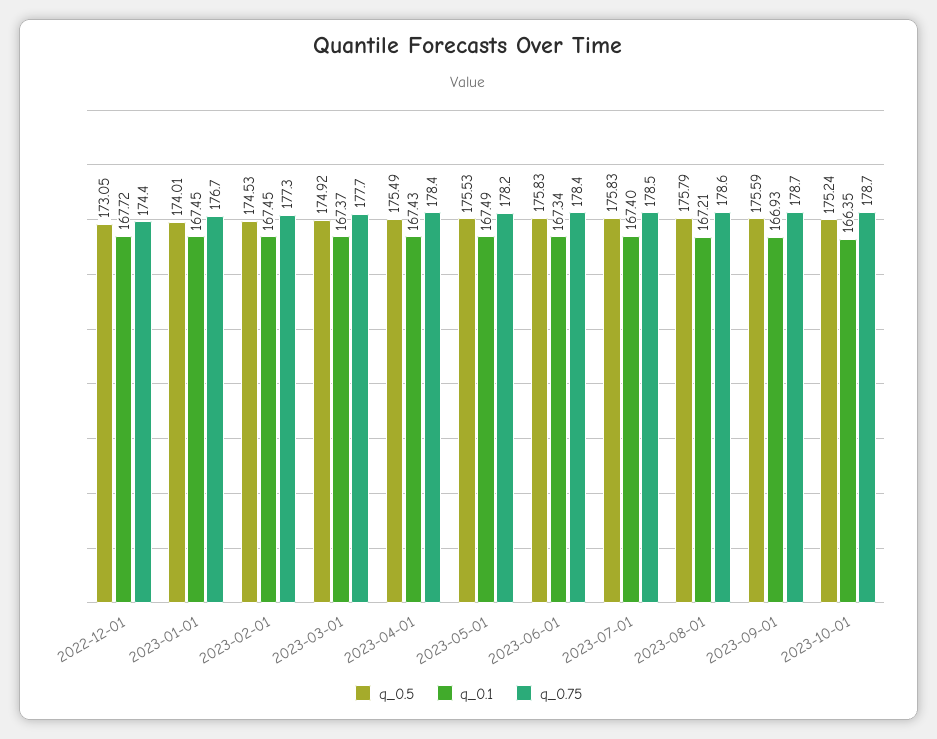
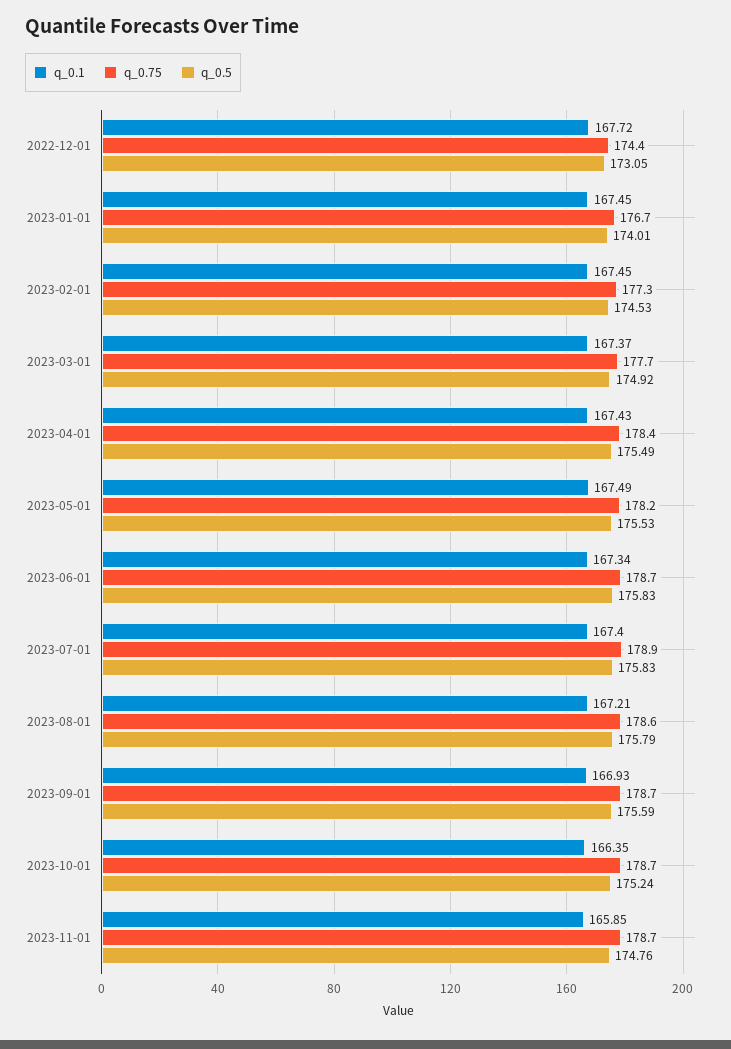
q_0.75, 2023-06-01: 178.4 -> 178.7
q_0.75, 2023-07-01: 178.5 -> 178.9
q_0.1, 2023-11-01: none -> 165.85
q_0.75, 2023-11-01: none -> 178.7
q_0.5, 2023-11-01: none -> 174.76

